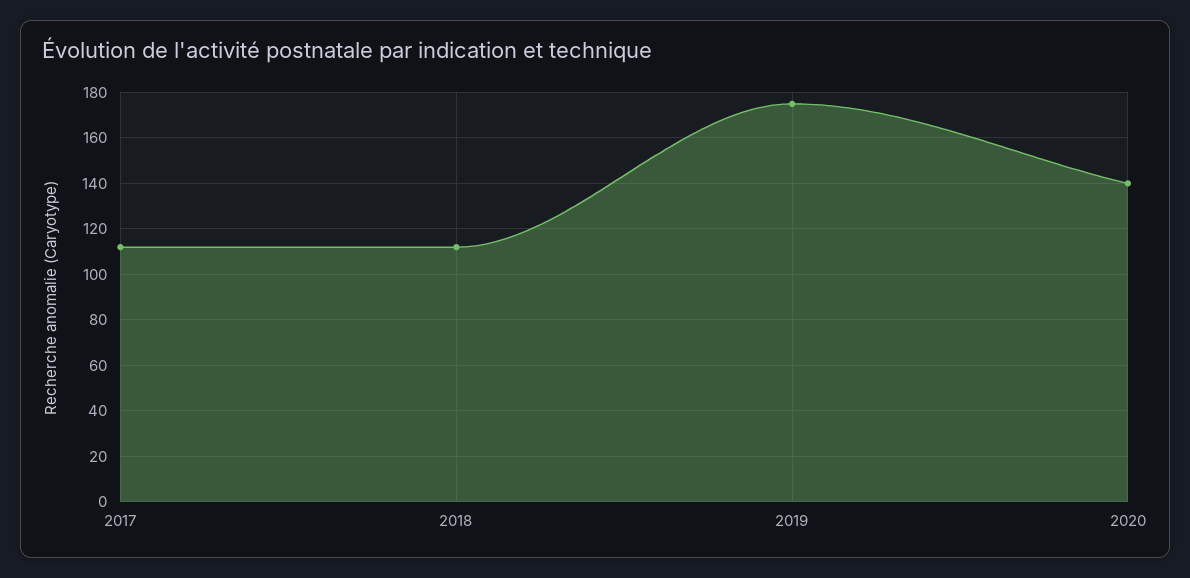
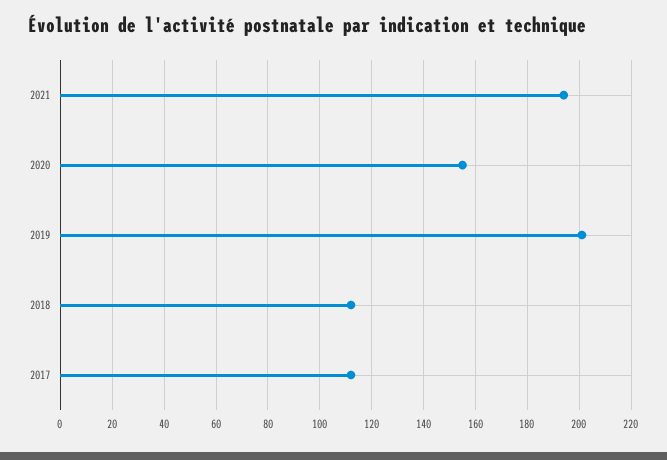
2019: 175 -> 200
2020: 140 -> 155
2021: none -> 195

